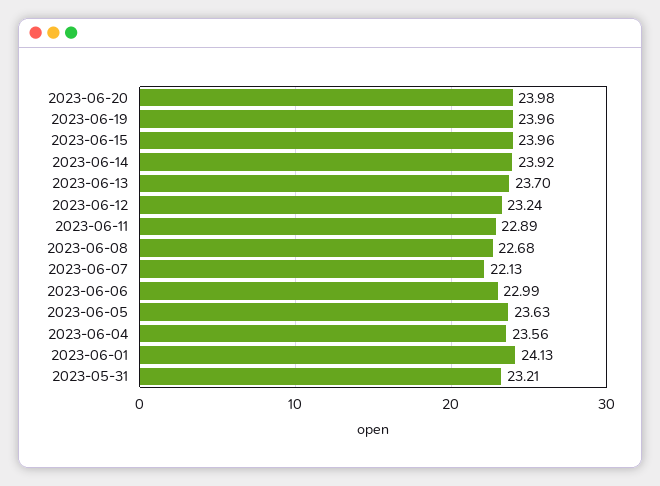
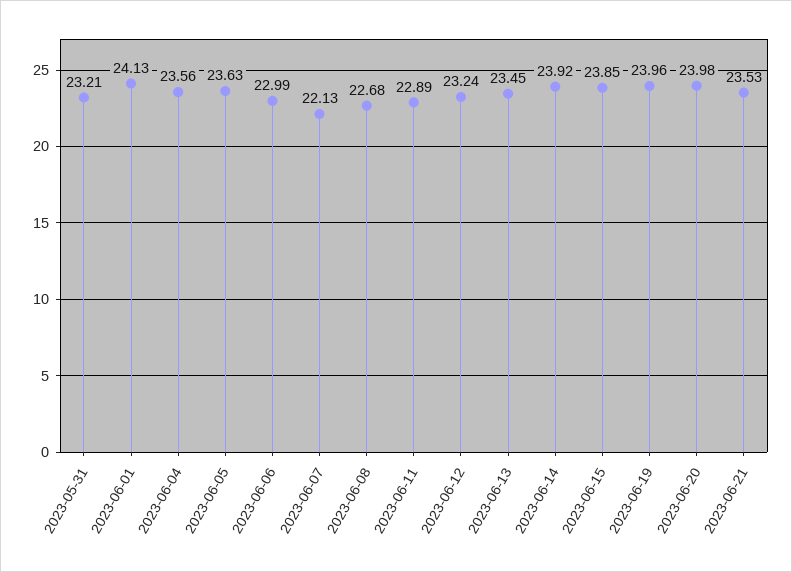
2023-06-15: 23.96 -> 23.85
2023-06-13: 23.7 -> 23.45
2023-06-21: none -> 23.53

